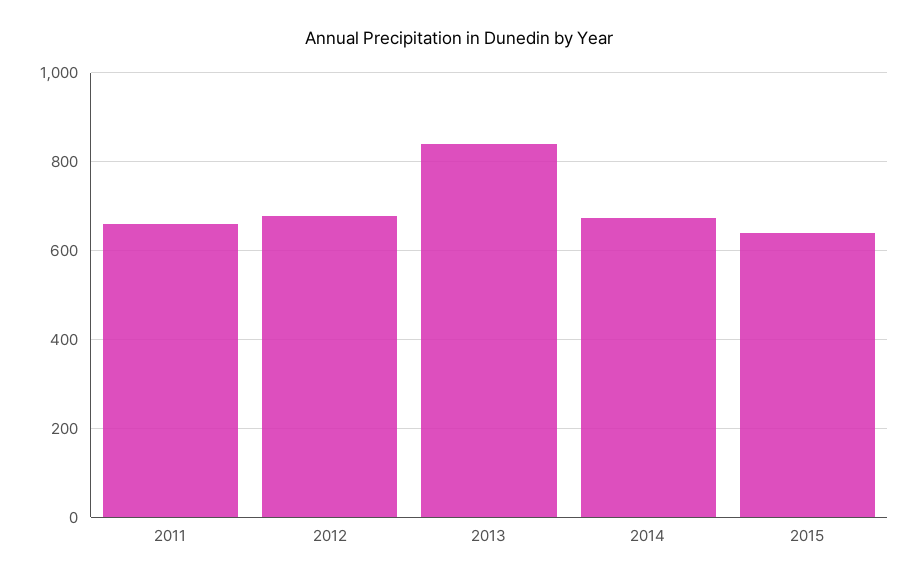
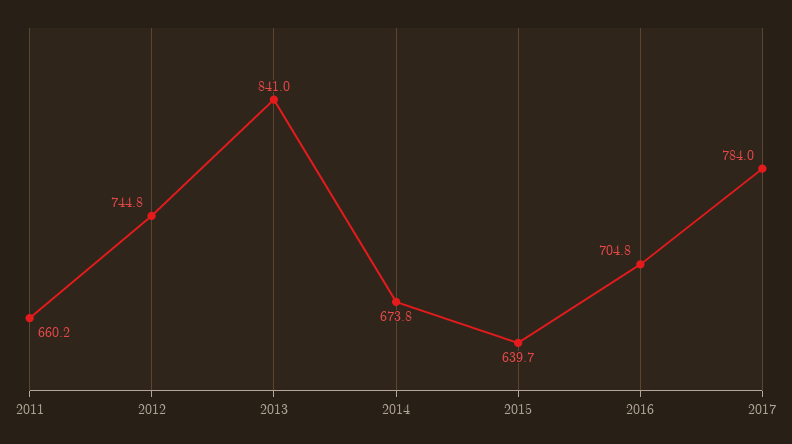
2012: 680 -> 744.8
2016: none -> 704.8
2017: none -> 784

